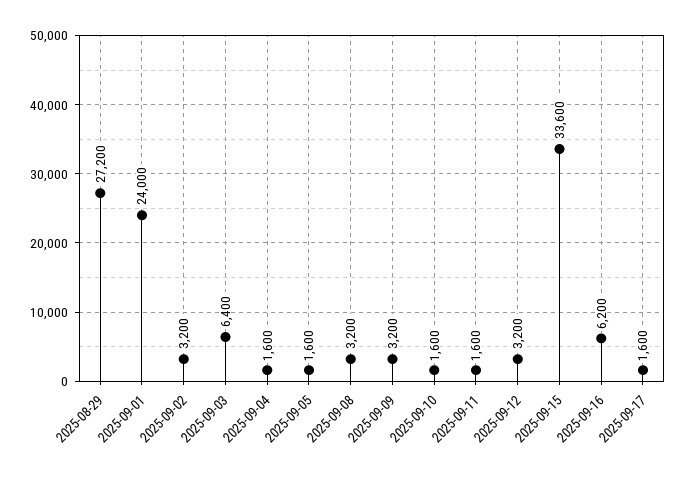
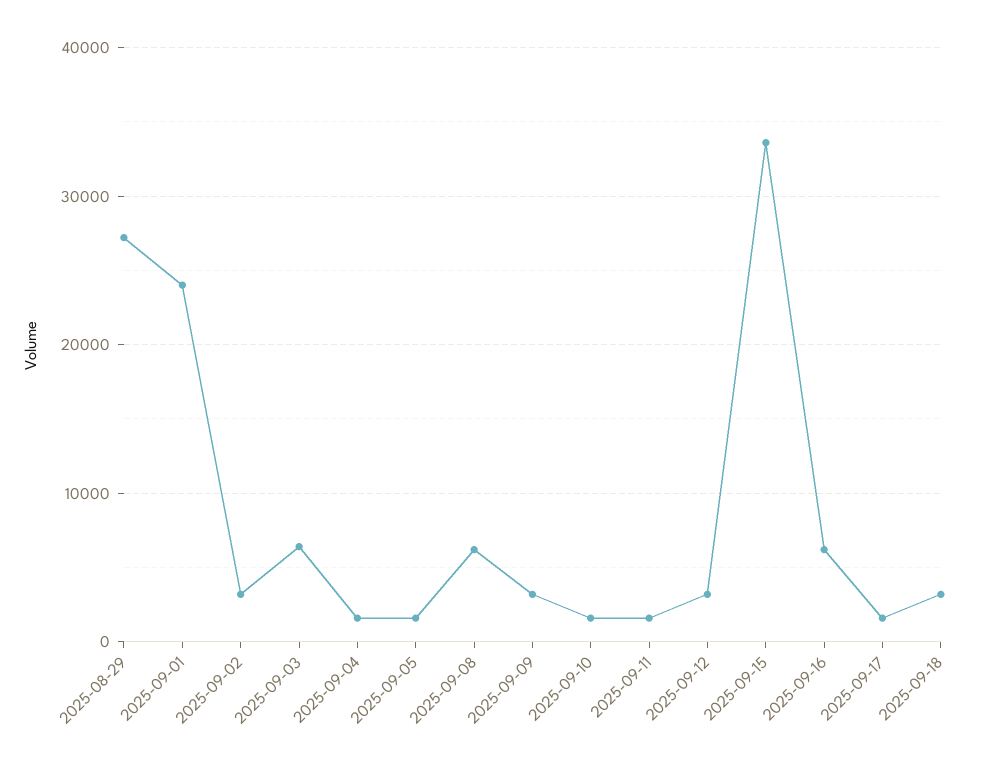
2025-09-08: 3200 -> 6000
2025-09-18: none -> 3000

